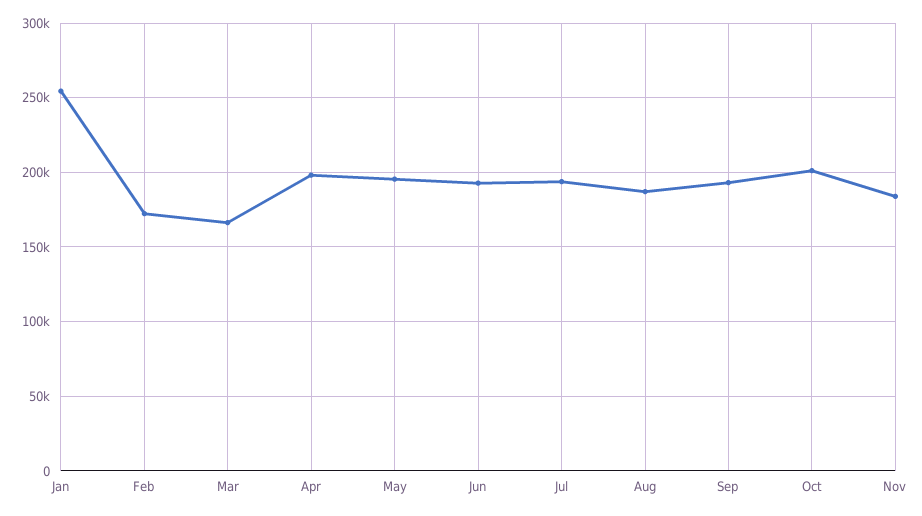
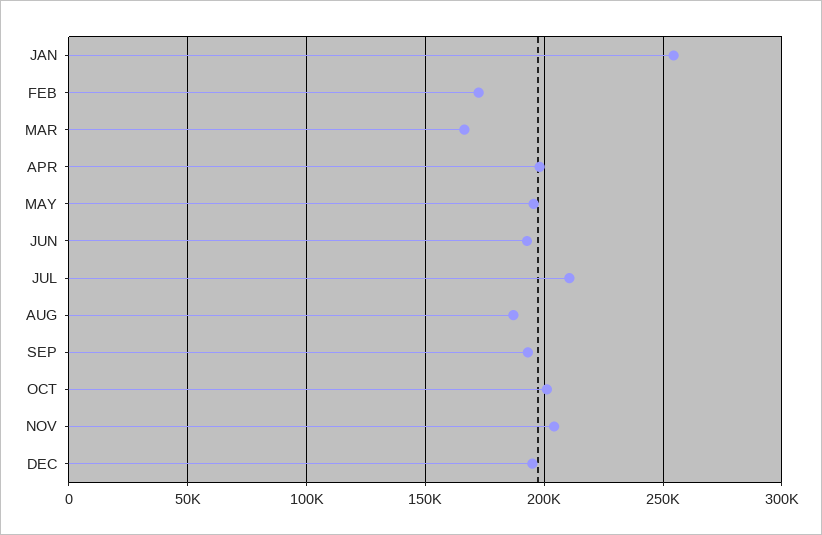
Jul: 195000 -> 210000
Nov: 185000 -> 205000
DEC: none -> 195000

